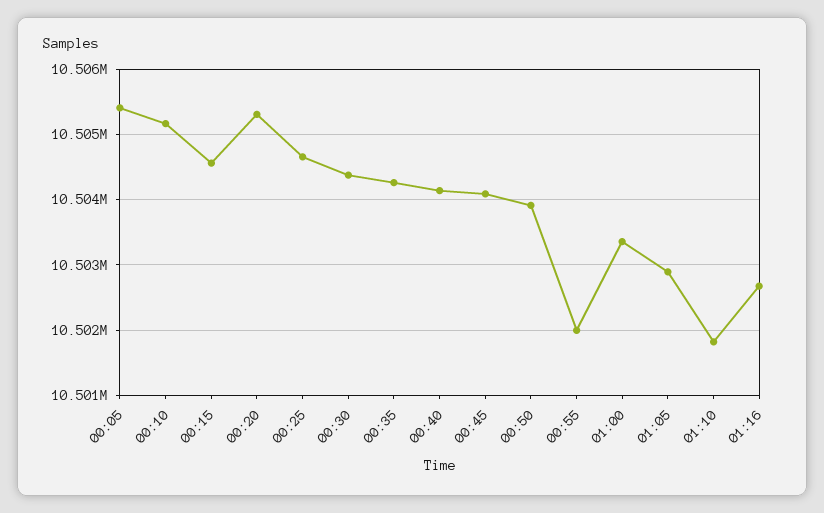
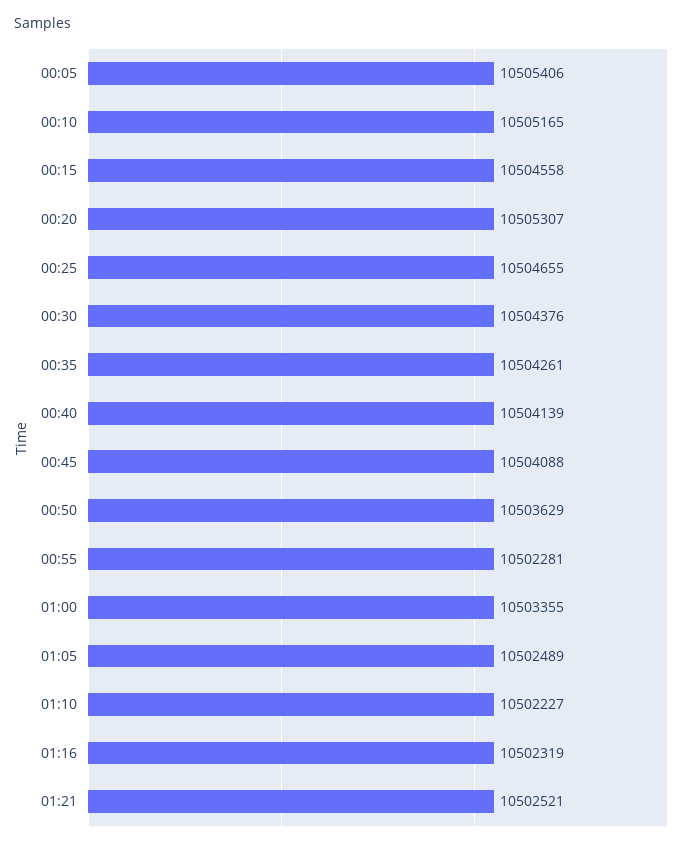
00:50: 10503900 -> 10503629
00:55: 10502000 -> 10502281
01:05: 10502900 -> 10502489
01:10: 10501800 -> 10502227
01:16: 10502700 -> 10502319
01:21: none -> 10502521

